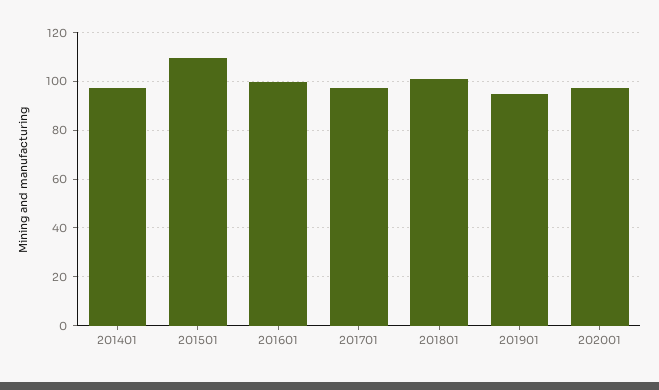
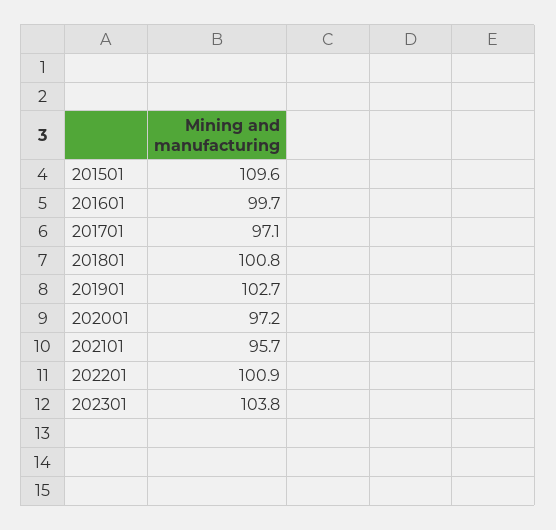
201401: 97.5 -> none
201901: 95 -> 102.7
202101: none -> 95.7
202201: none -> 100.9
202301: none -> 103.8

